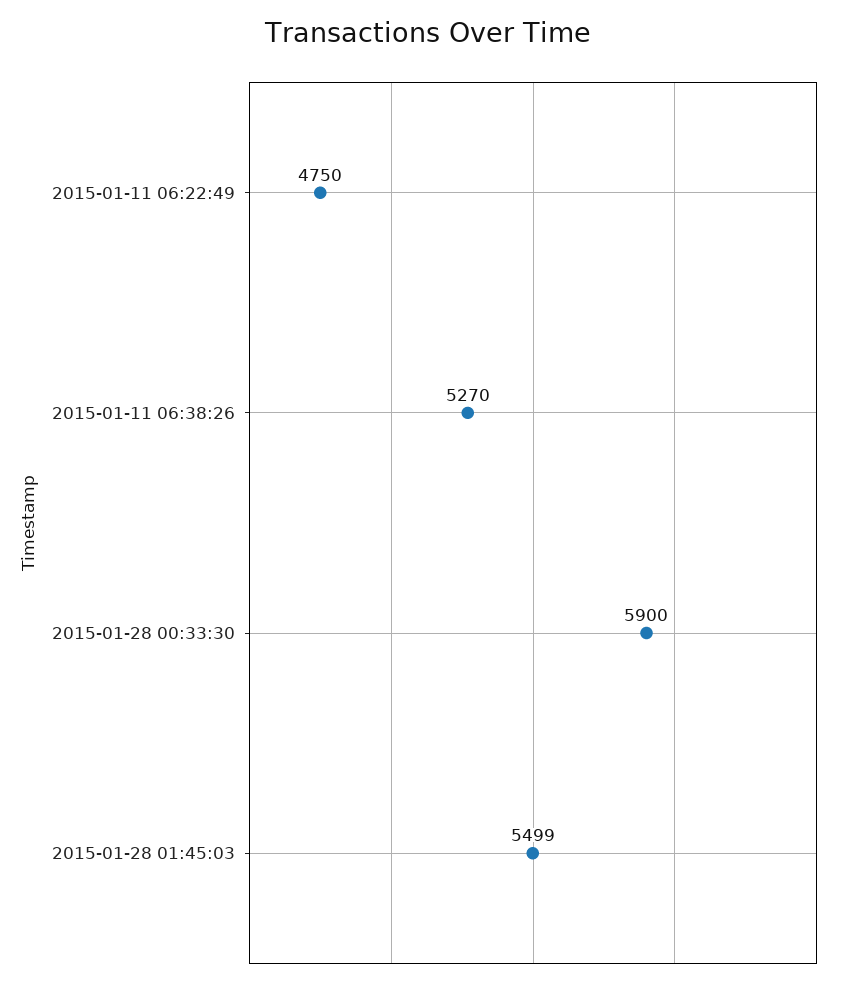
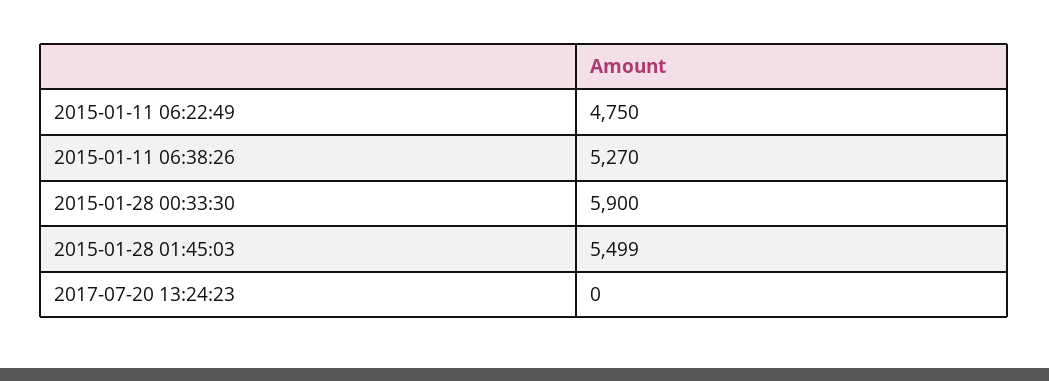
2017-07-20 13:24:23: none -> 0

